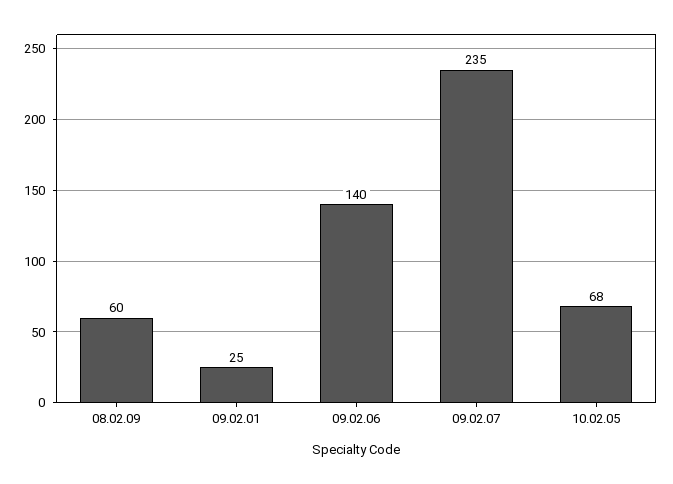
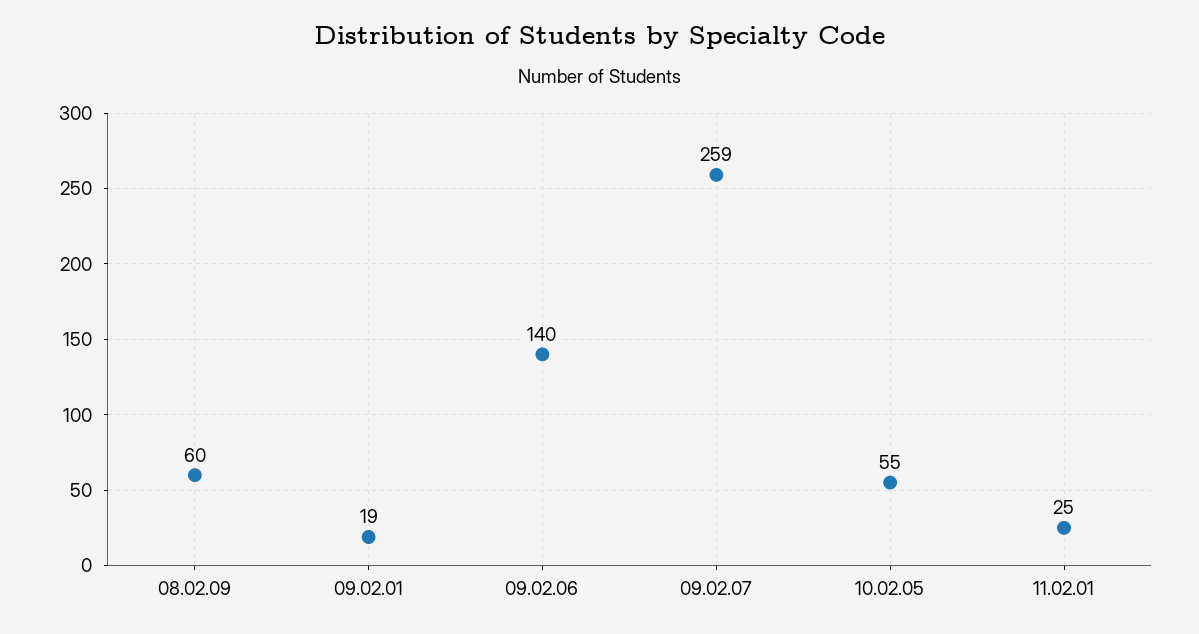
09.02.01: 25 -> 19
09.02.07: 235 -> 259
10.02.05: 68 -> 55
11.02.01: none -> 25

